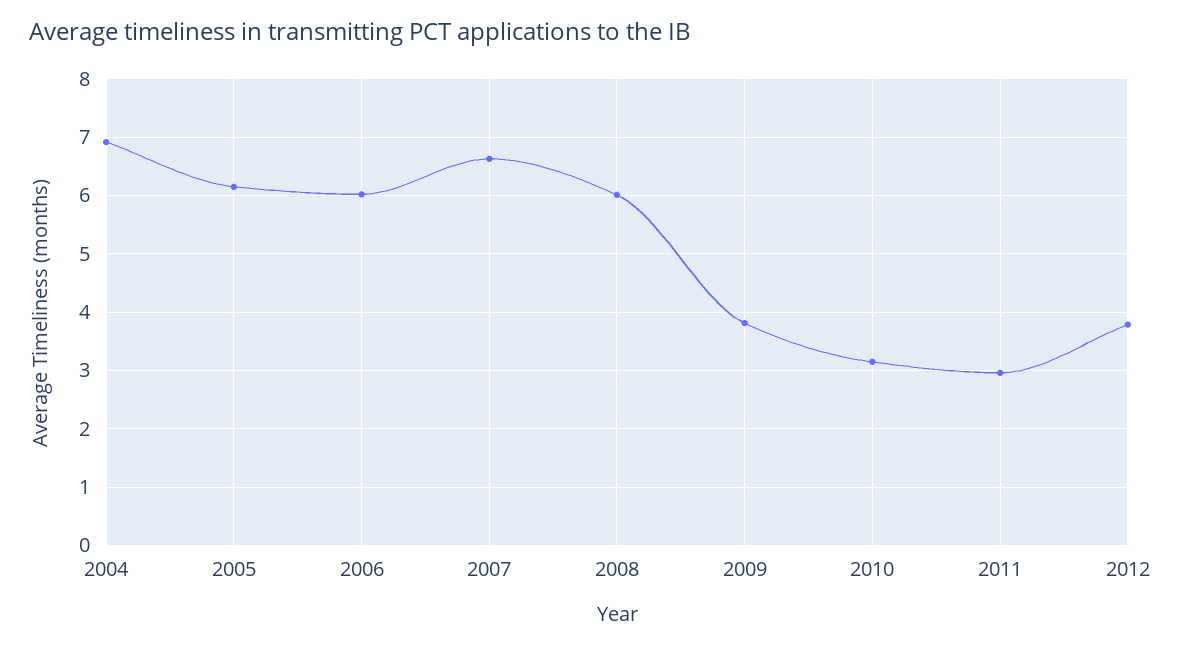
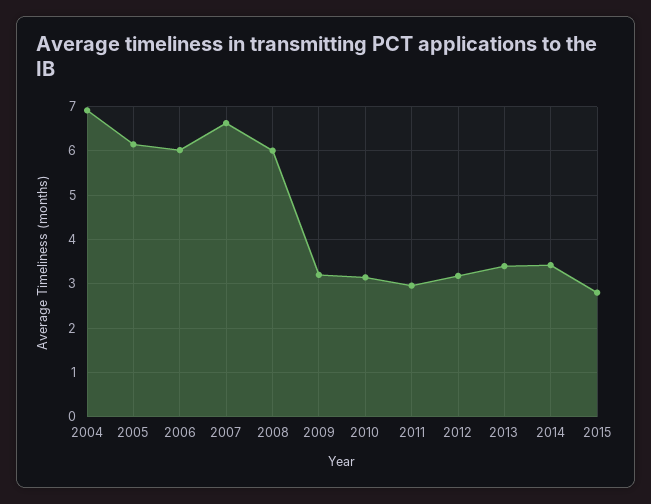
2009: 3.8 -> 3.2
2012: 3.8 -> 3.2
2013: none -> 3.4
2014: none -> 3.4
2015: none -> 2.8

